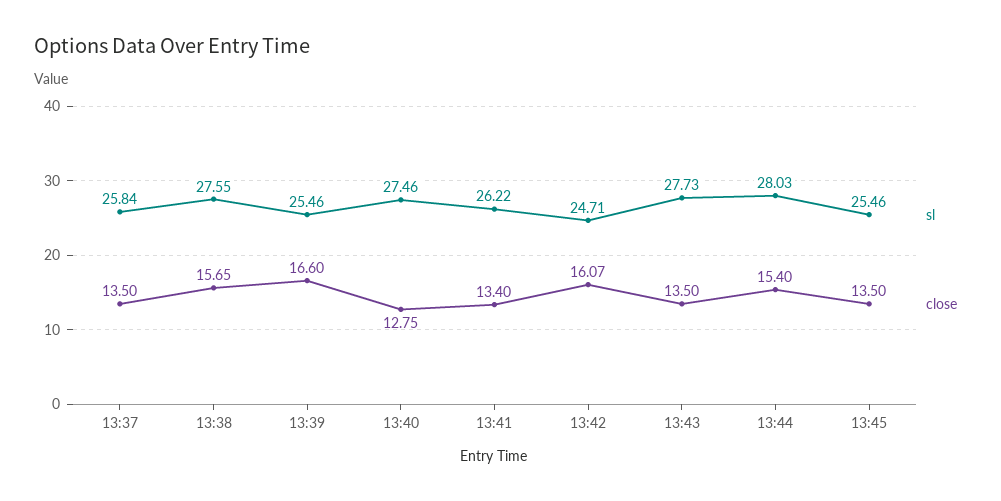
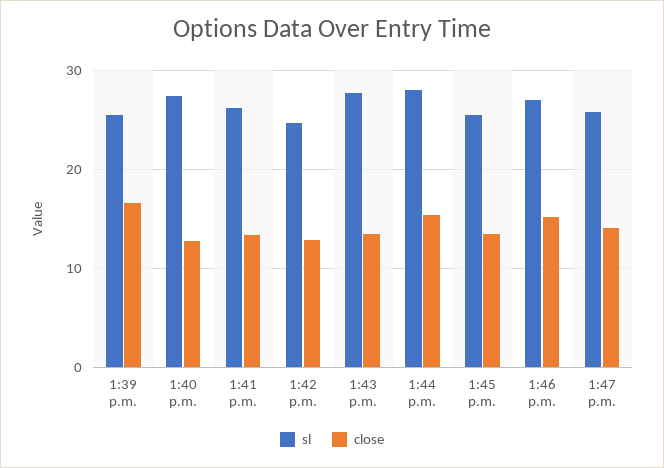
sl, 13:37: 25.84 -> none
close, 13:37: 13.5 -> none
sl, 13:38: 27.55 -> none
close, 13:38: 15.65 -> none
close, 13:42: 16.07 -> 13
sl, 1:46 p.m.: none -> 27
close, 1:46 p.m.: none -> 15
sl, 1:47 p.m.: none -> 26
close, 1:47 p.m.: none -> 14

